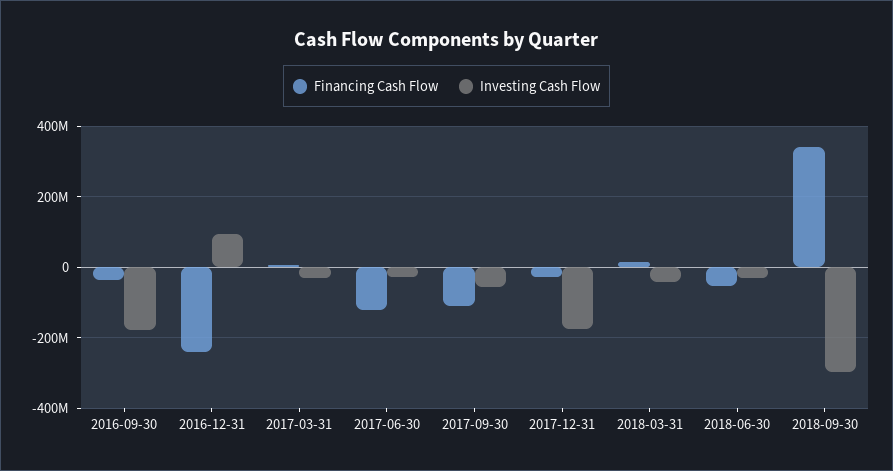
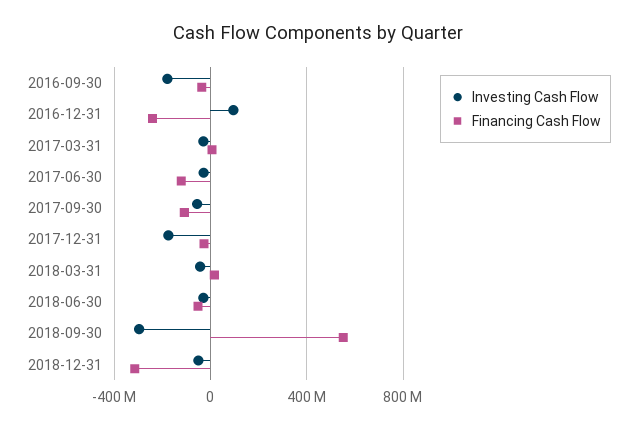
Financing Cash Flow, 2018-09-30: 340000000 -> 550000000
Investing Cash Flow, 2018-12-31: none -> -50000000
Financing Cash Flow, 2018-12-31: none -> -300000000

